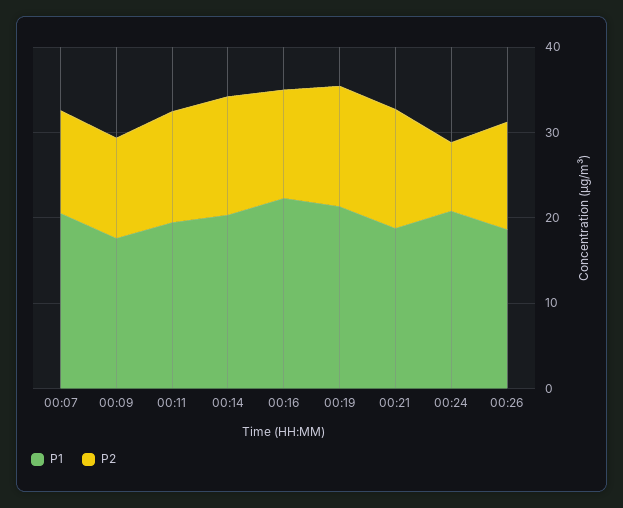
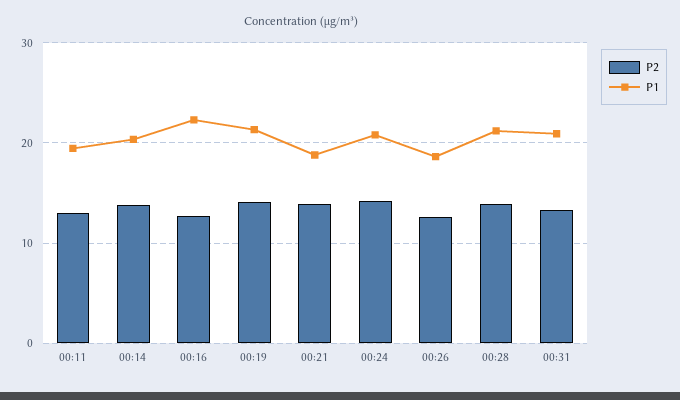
P1, 00:07: 20 -> none
P2, 00:07: 12 -> none
P1, 00:09: 18 -> none
P2, 00:09: 12 -> none
P2, 00:24: 8 -> 14
P2, 00:28: none -> 14
P1, 00:28: none -> 21
P2, 00:31: none -> 13
P1, 00:31: none -> 21

